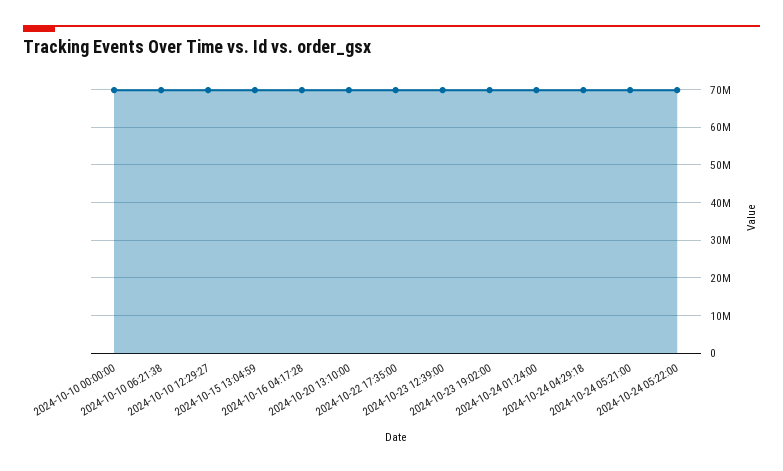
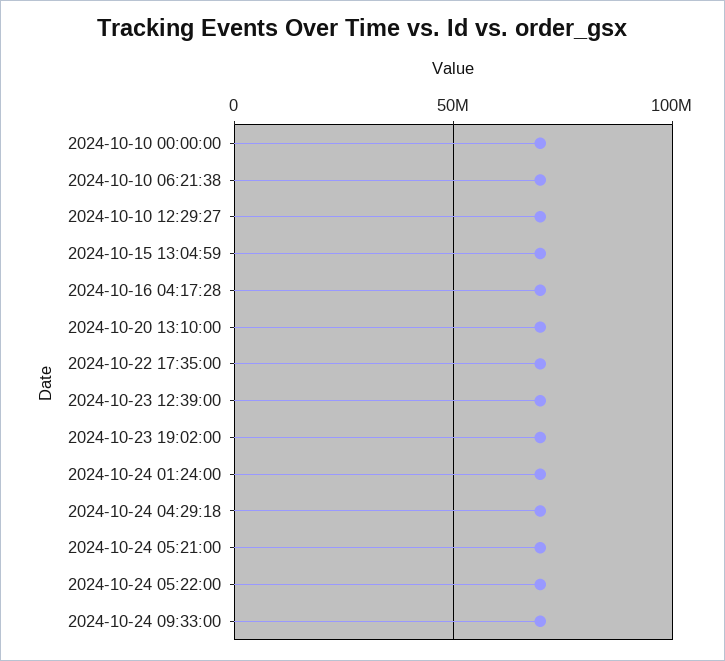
2024-10-24 09:33:00: none -> 70000000

